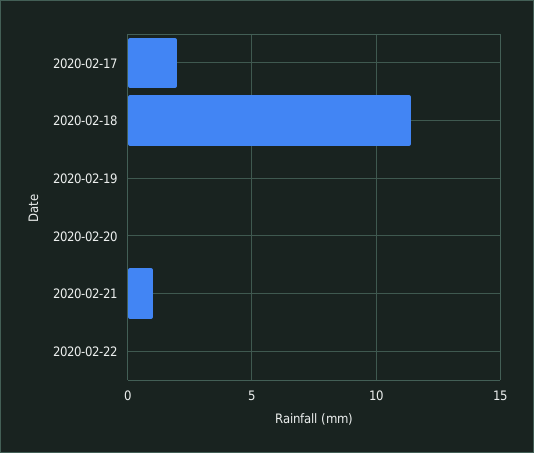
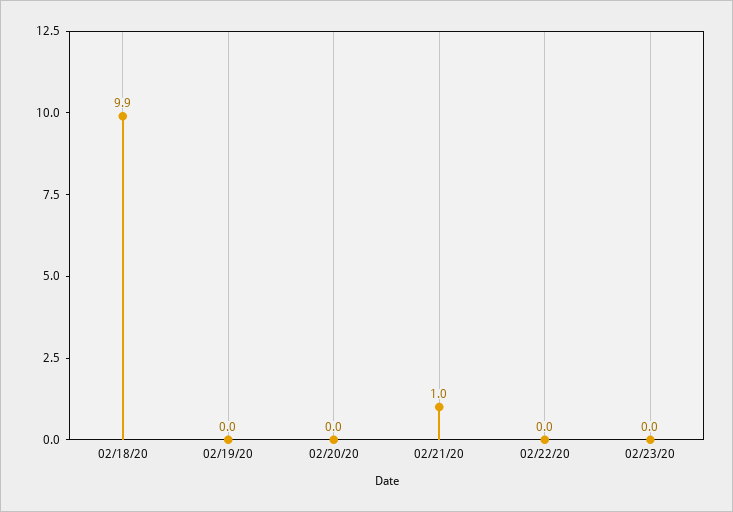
2020-02-17: 2 -> none
2020-02-18: 11.5 -> 9.9
02/23/20: none -> 0

